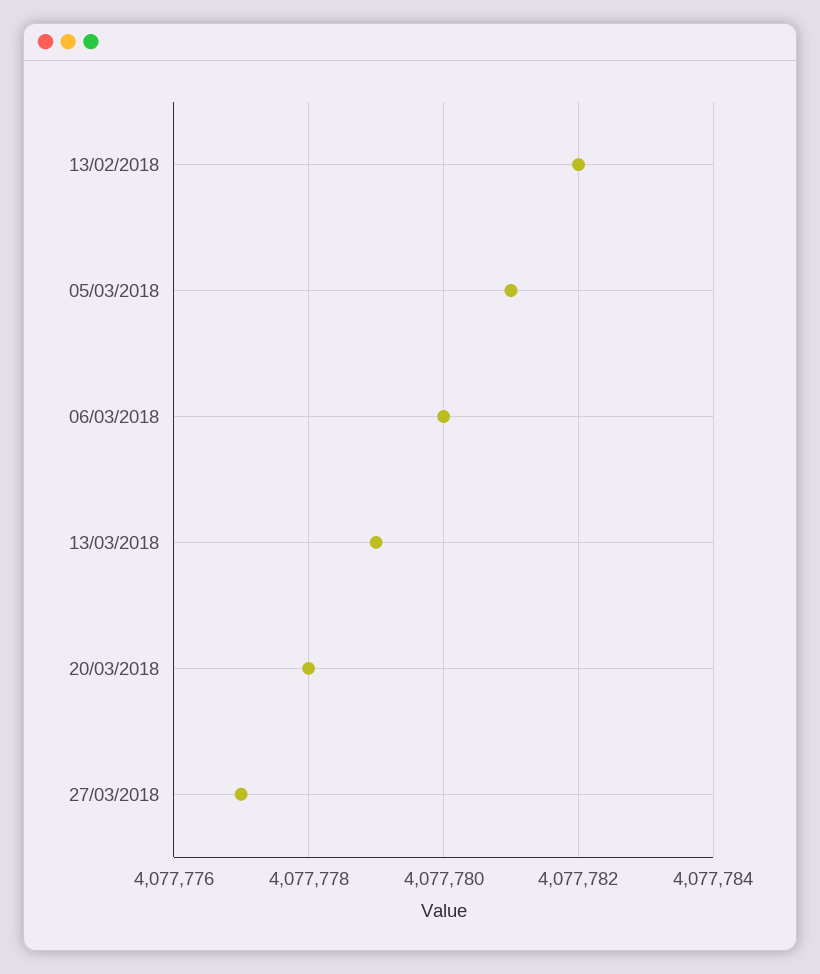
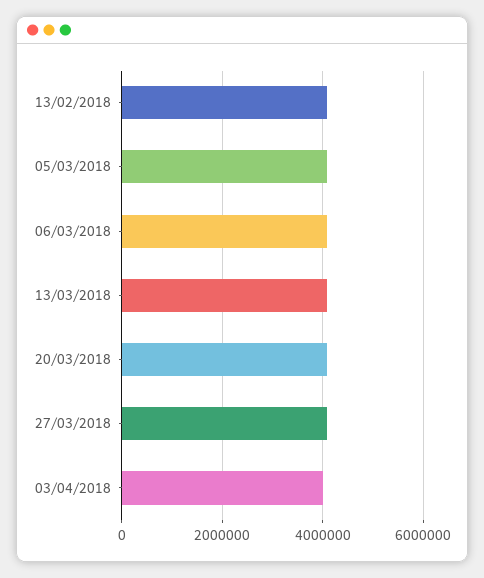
03/04/2018: none -> 4000000

